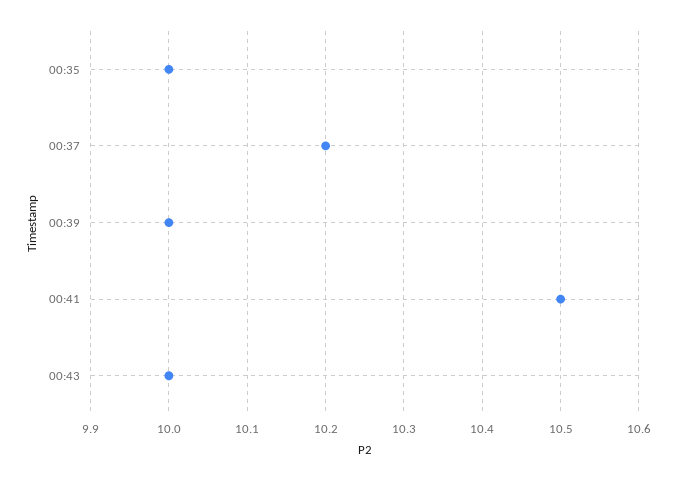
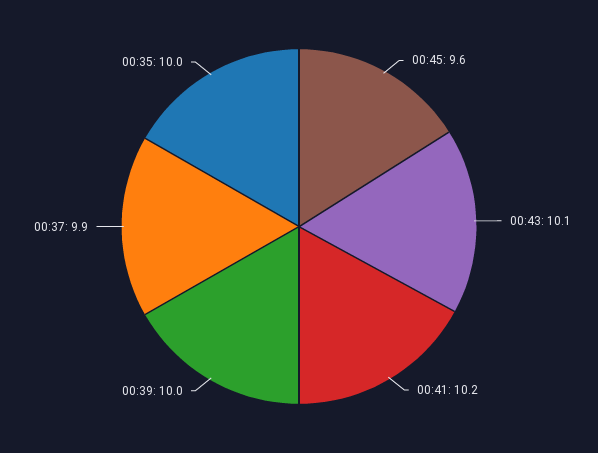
00:37: 10.2 -> 9.9
00:41: 10.5 -> 10.2
00:43: 10 -> 10.1
00:45: none -> 9.6

